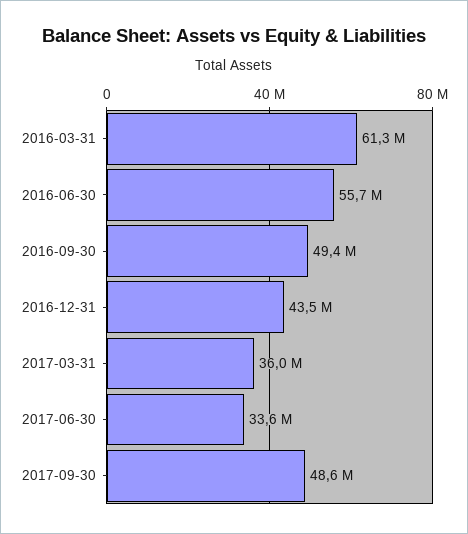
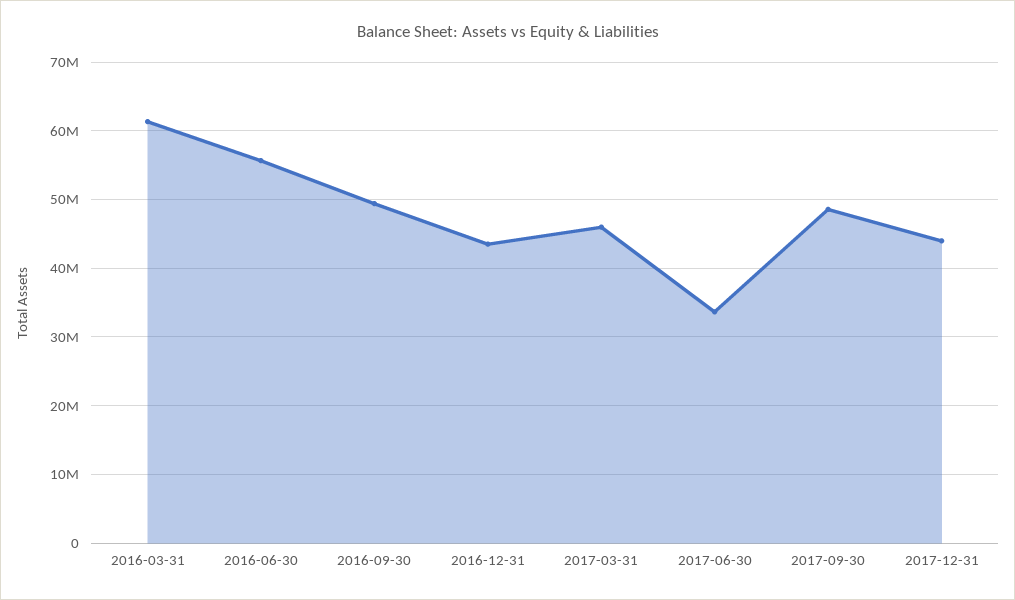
2017-03-31: 36000000 -> 46000000
2017-12-31: none -> 44000000

